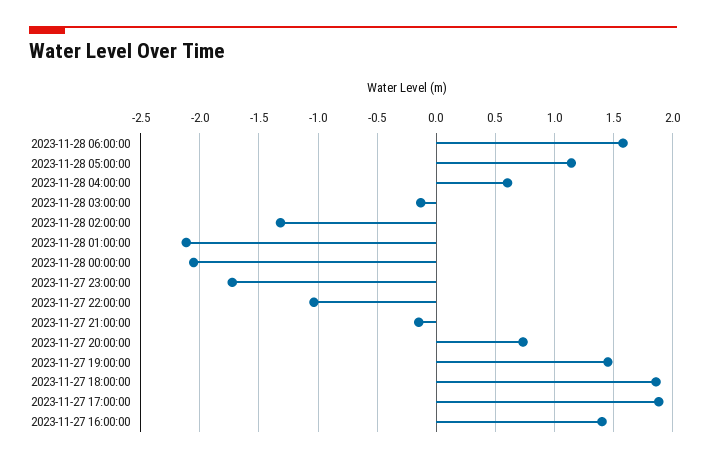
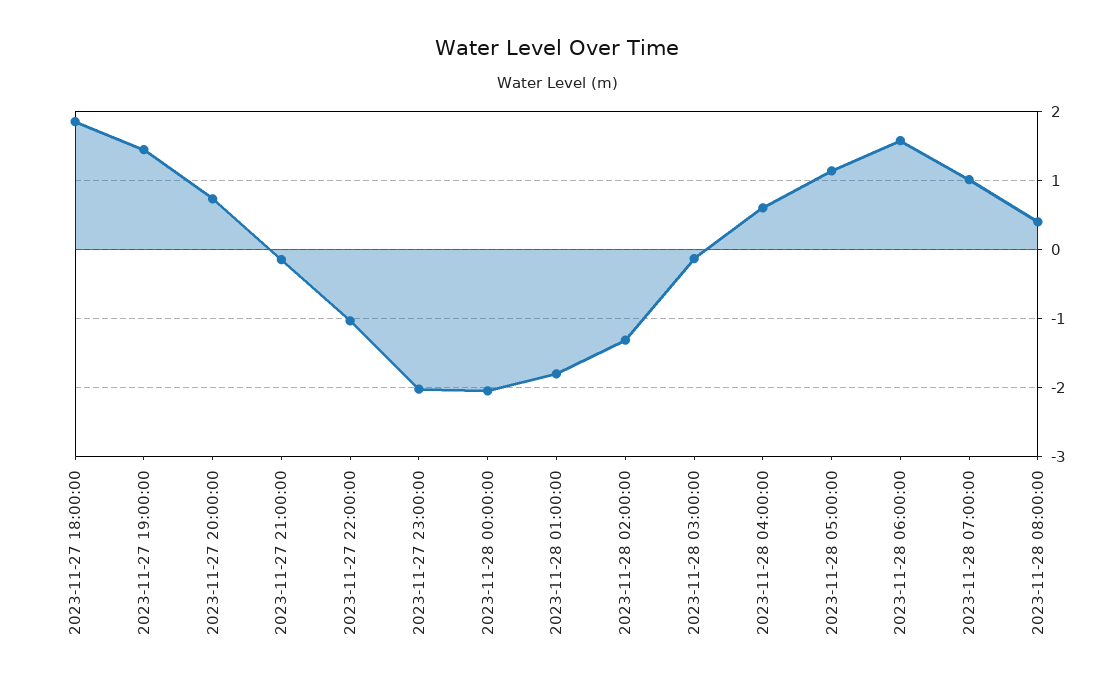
2023-11-28 01:00:00: -2.1 -> -1.8
2023-11-27 23:00:00: -1.7 -> -2
2023-11-27 17:00:00: 1.9 -> none
2023-11-27 16:00:00: 1.4 -> none
2023-11-28 07:00:00: none -> 1
2023-11-28 08:00:00: none -> 0.4

